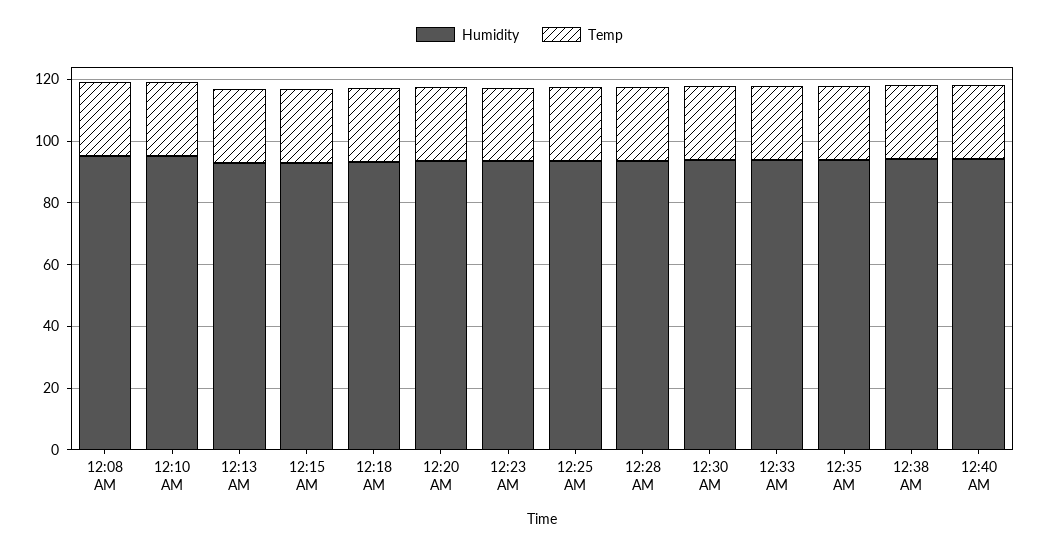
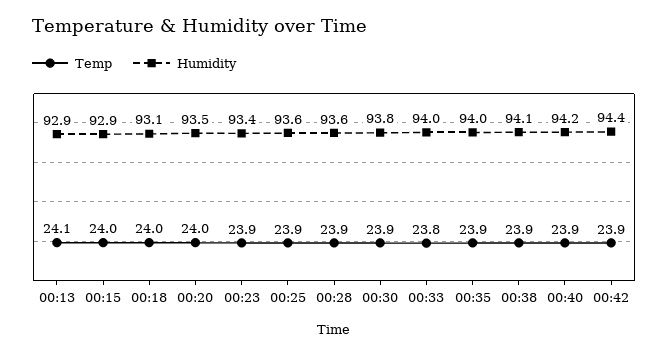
Humidity, 12:08 AM: 95 -> none
Temp, 12:08 AM: 25 -> none
Humidity, 12:10 AM: 95 -> none
Temp, 12:10 AM: 25 -> none
Temp, 00:42: none -> 23.9
Humidity, 00:42: none -> 94.4

